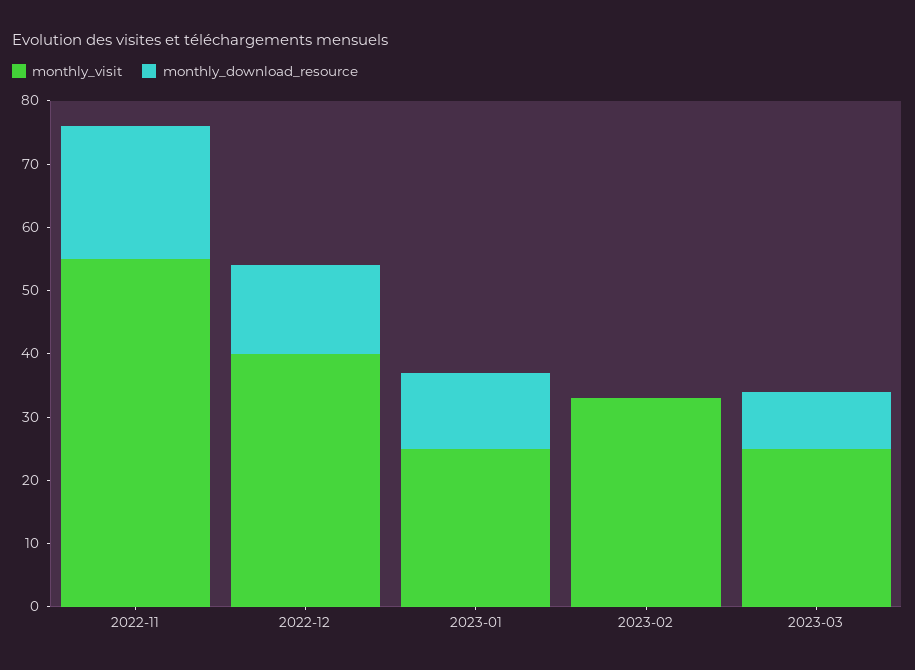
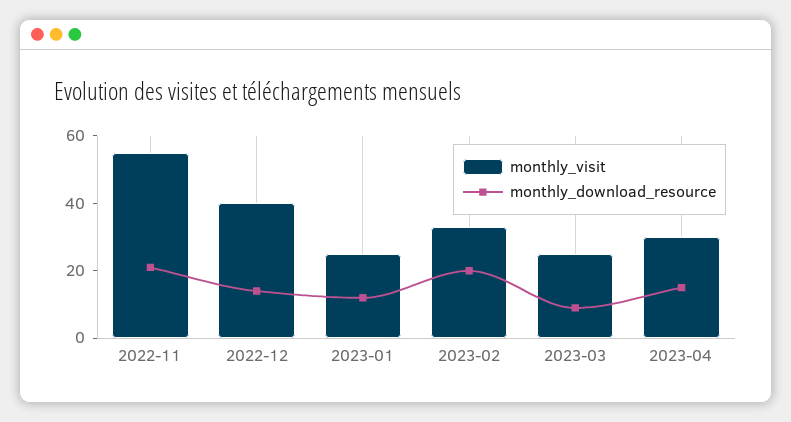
monthly_download_resource, 2023-02: 0 -> 20
monthly_visit, 2023-04: none -> 30
monthly_download_resource, 2023-04: none -> 15

